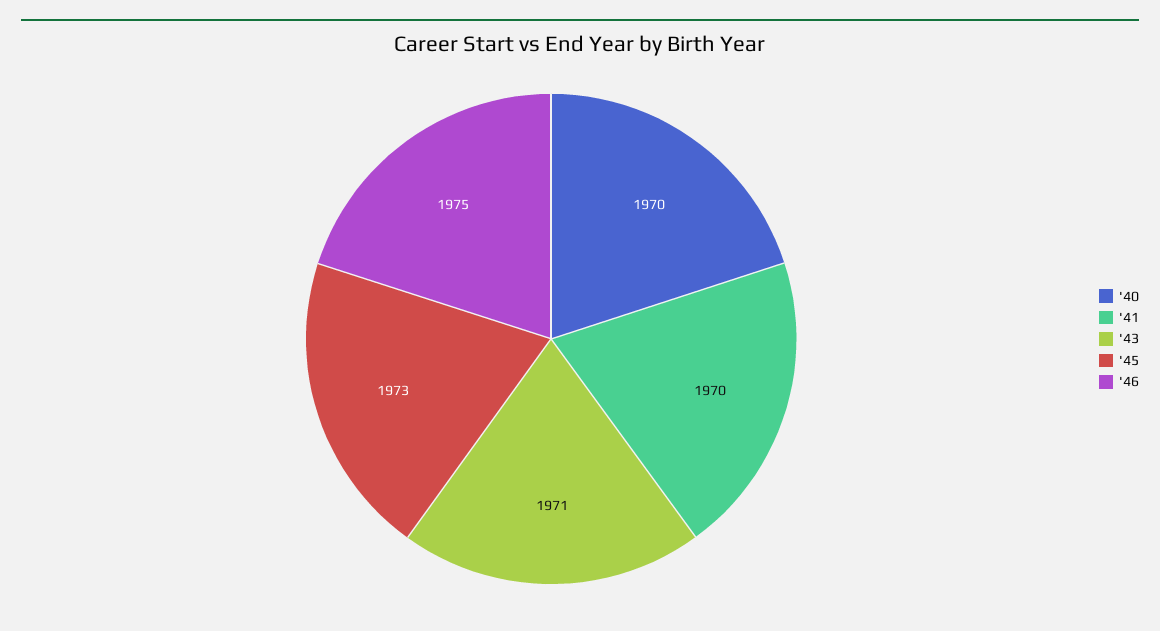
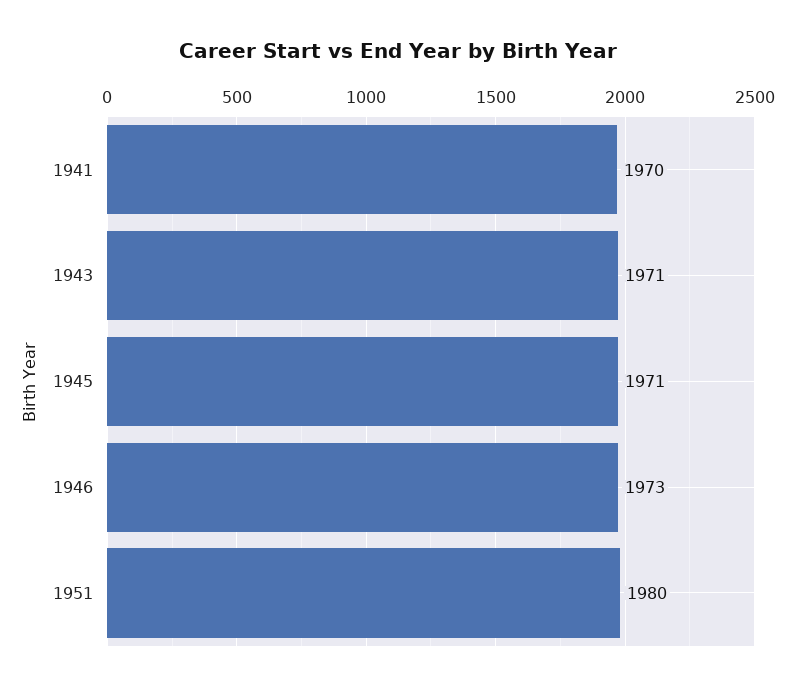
'40: 1970 -> none
'45: 1973 -> 1971
'46: 1975 -> 1973
1951: none -> 1980

